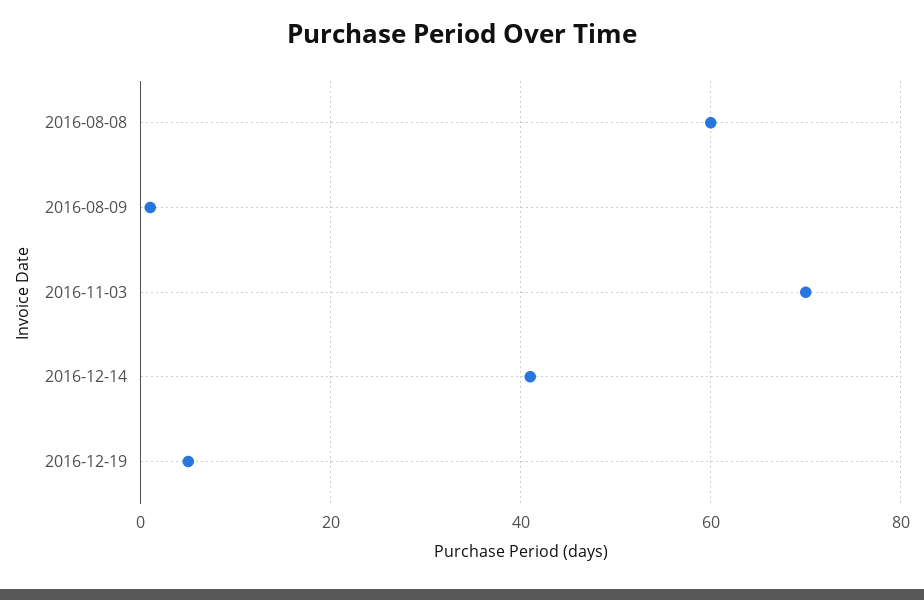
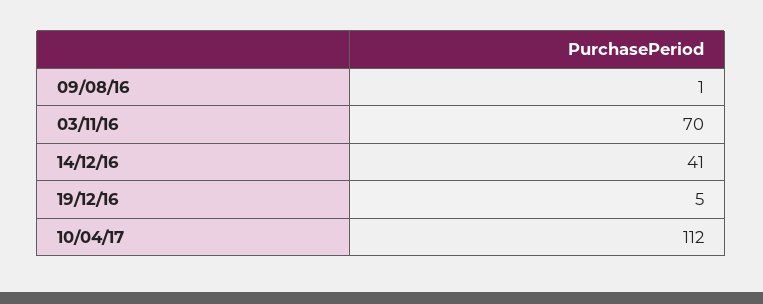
2016-08-08: 60 -> none
10/04/17: none -> 112

